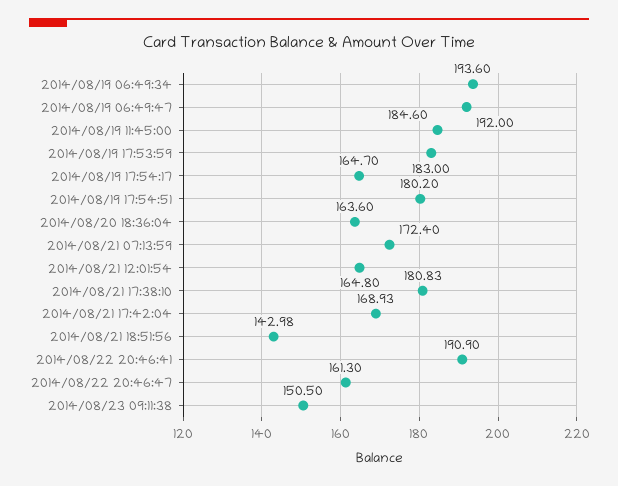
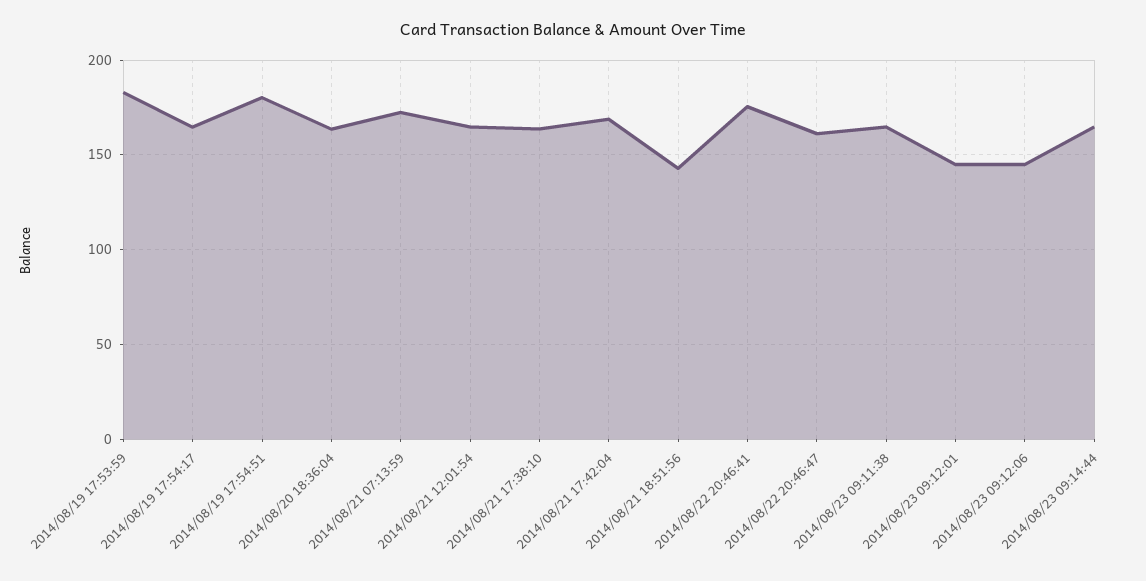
2014/08/19 06:49:34: 193.6 -> none
2014/08/19 06:49:47: 192 -> none
2014/08/19 11:45:00: 184.6 -> none
2014/08/21 17:38:10: 180.83 -> 165
2014/08/22 20:46:41: 190.9 -> 175
2014/08/23 09:11:38: 150.5 -> 165
2014/08/23 09:12:01: none -> 145
2014/08/23 09:12:06: none -> 145
2014/08/23 09:14:44: none -> 165

